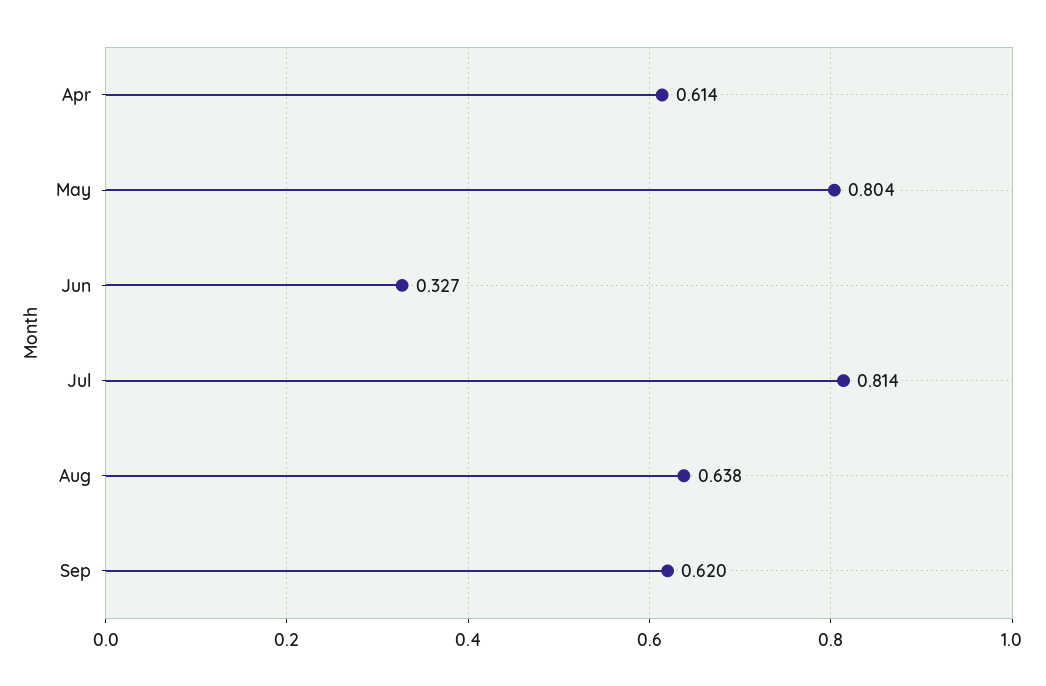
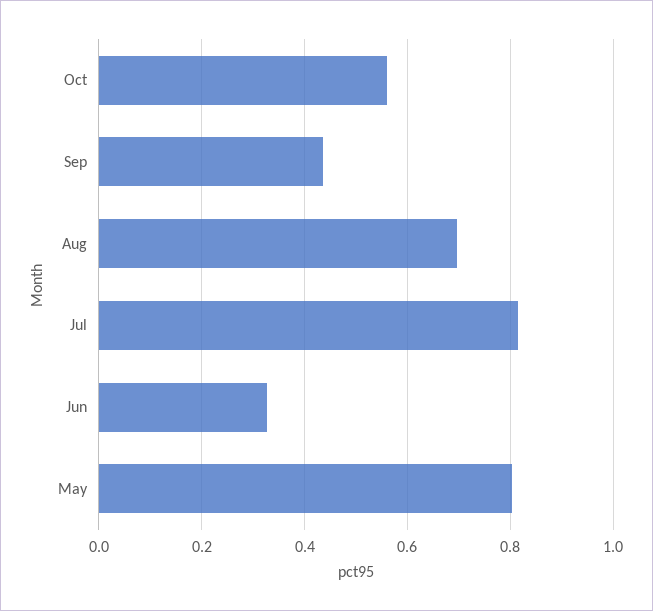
Apr: 0.614 -> none
Aug: 0.638 -> 0.7
Sep: 0.62 -> 0.44
Oct: none -> 0.56

